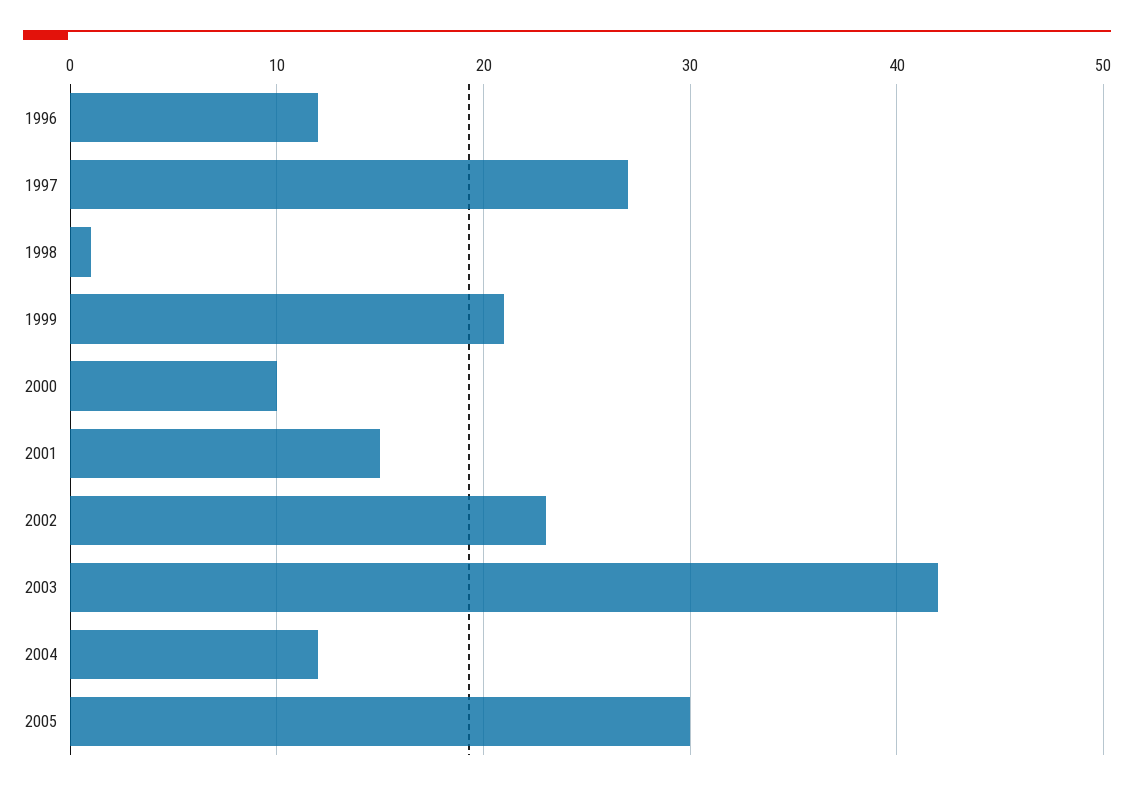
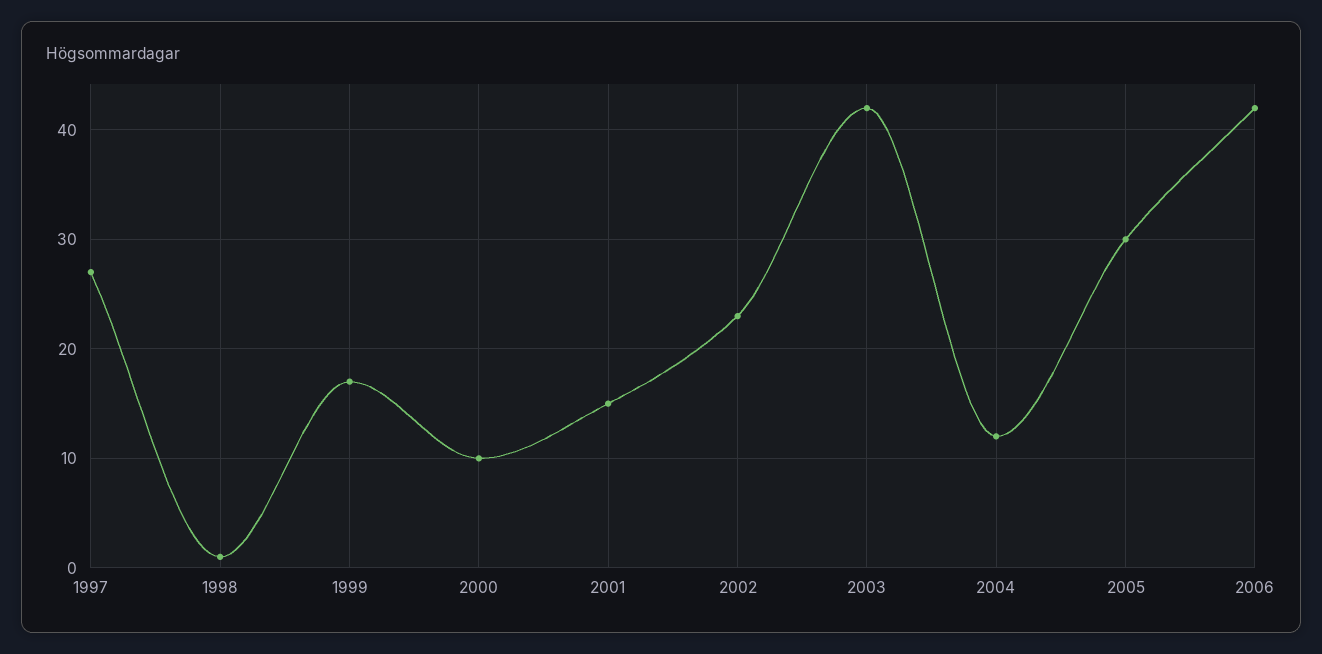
1996: 12 -> none
1999: 21 -> 17
2006: none -> 42

